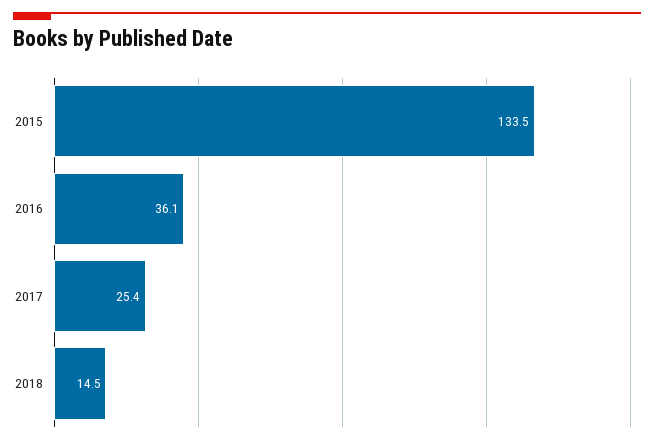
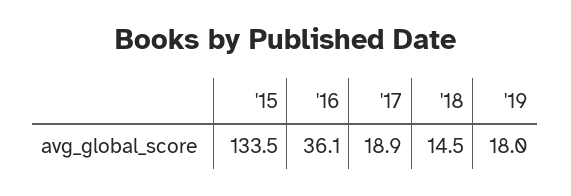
2017: 25.4 -> 18.9
'19: none -> 18

